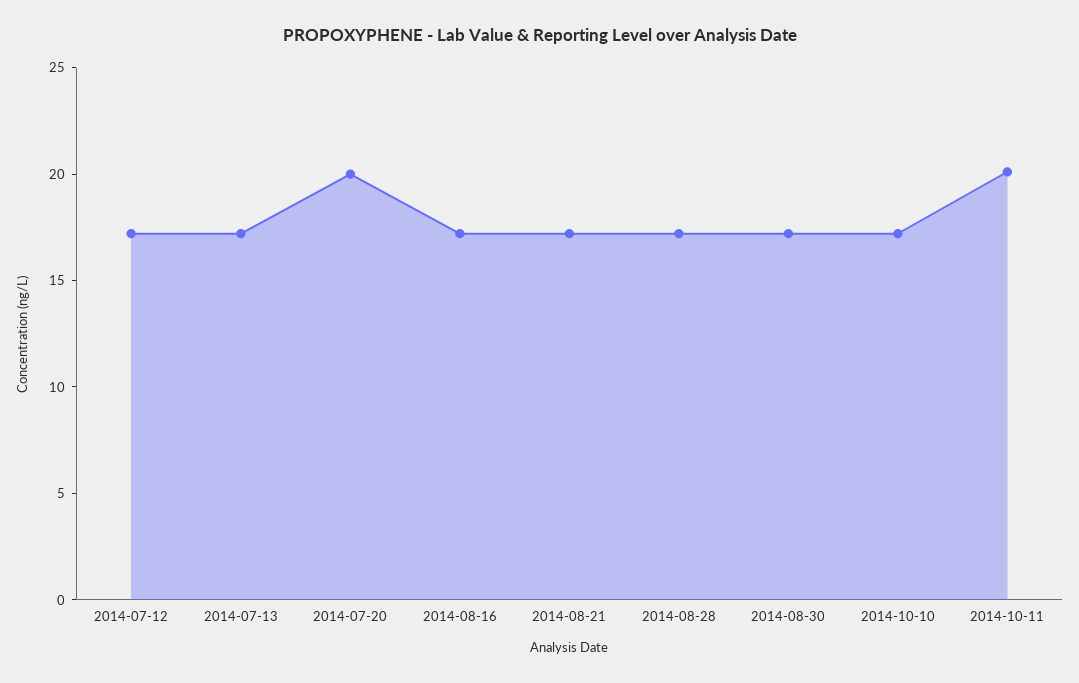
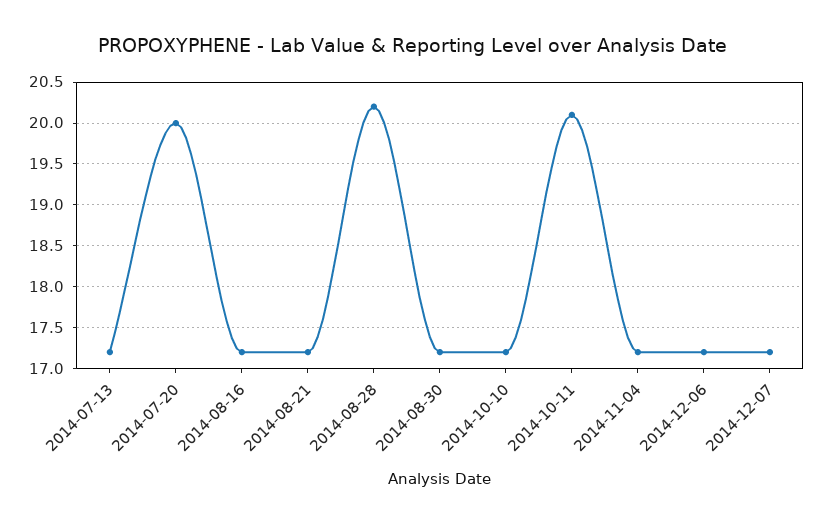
2014-07-12: 17 -> none
2014-08-28: 17 -> 20.2
2014-11-04: none -> 17.2
2014-12-06: none -> 17.2
2014-12-07: none -> 17.2

